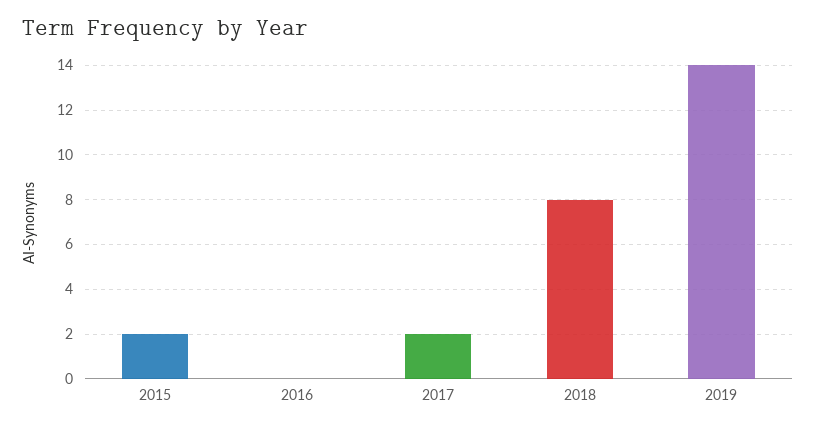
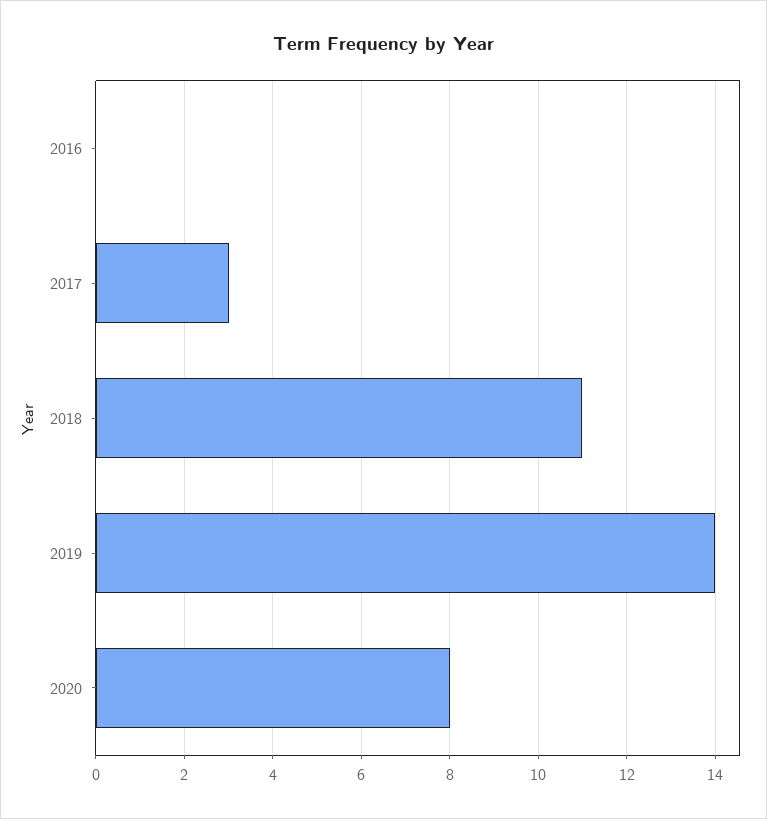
2015: 2 -> none
2017: 2 -> 3
2018: 8 -> 11
2020: none -> 8

